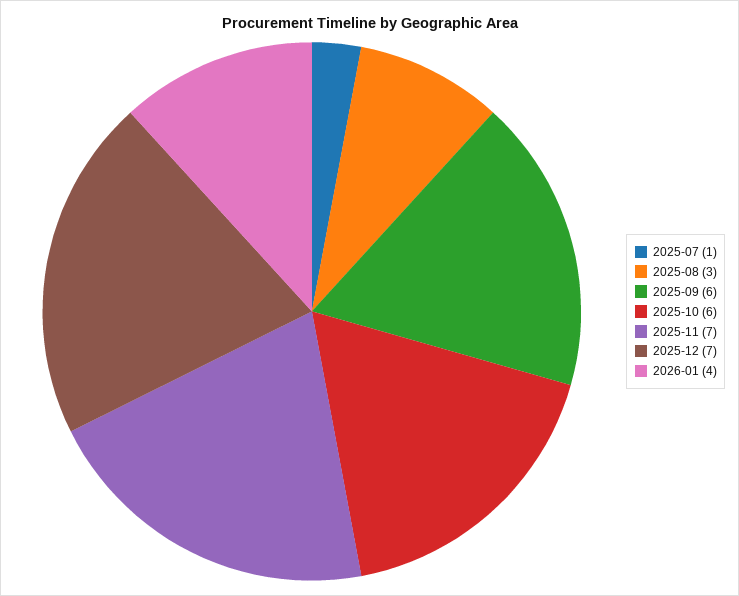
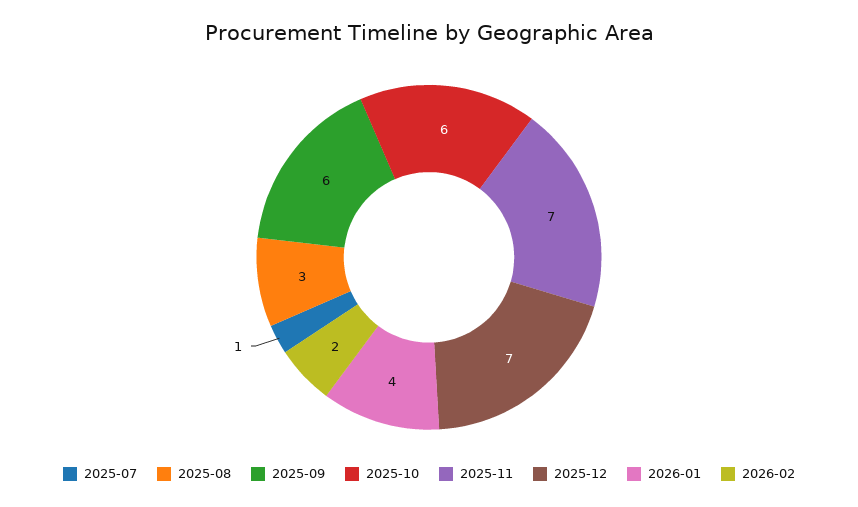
2026-02: none -> 2

